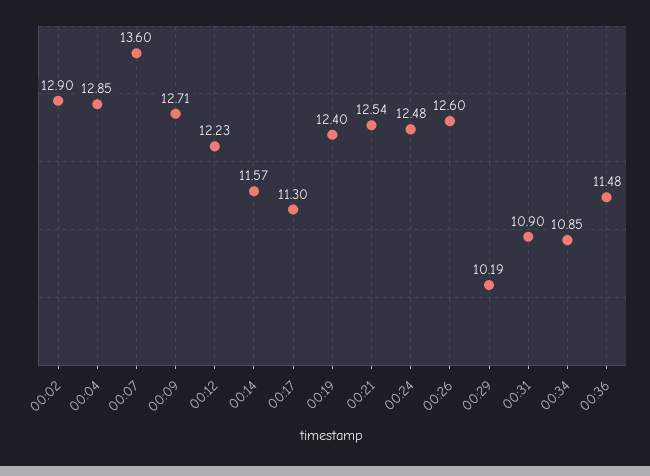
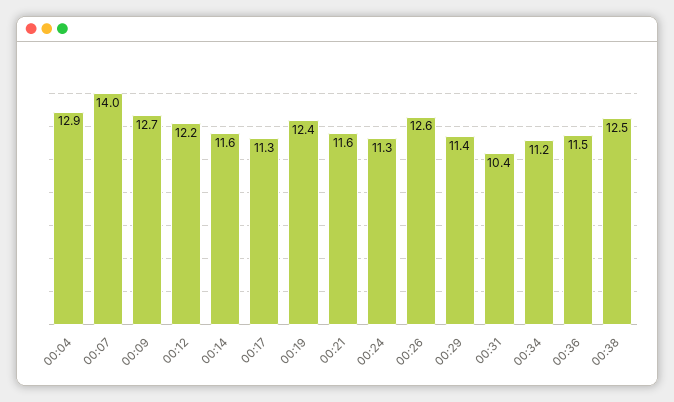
00:02: 12.9 -> none
00:07: 13.6 -> 14
00:21: 12.54 -> 11.6
00:24: 12.48 -> 11.3
00:29: 10.19 -> 11.4
00:31: 10.9 -> 10.4
00:34: 10.85 -> 11.2
00:38: none -> 12.5

